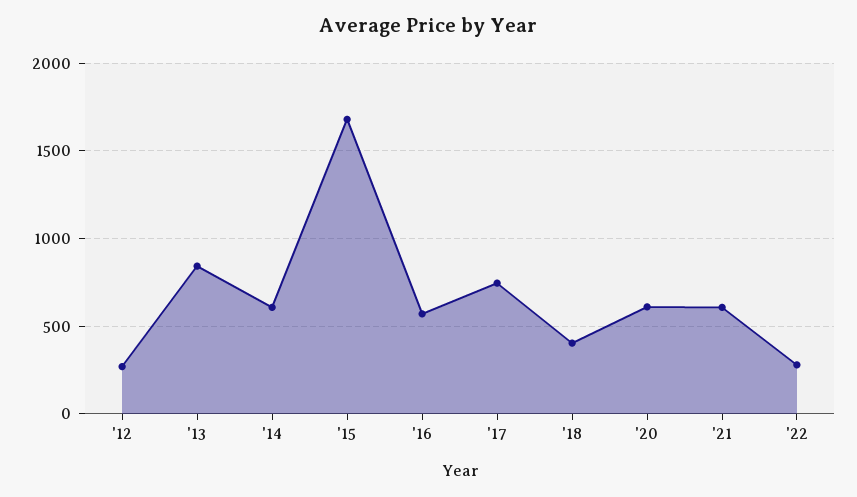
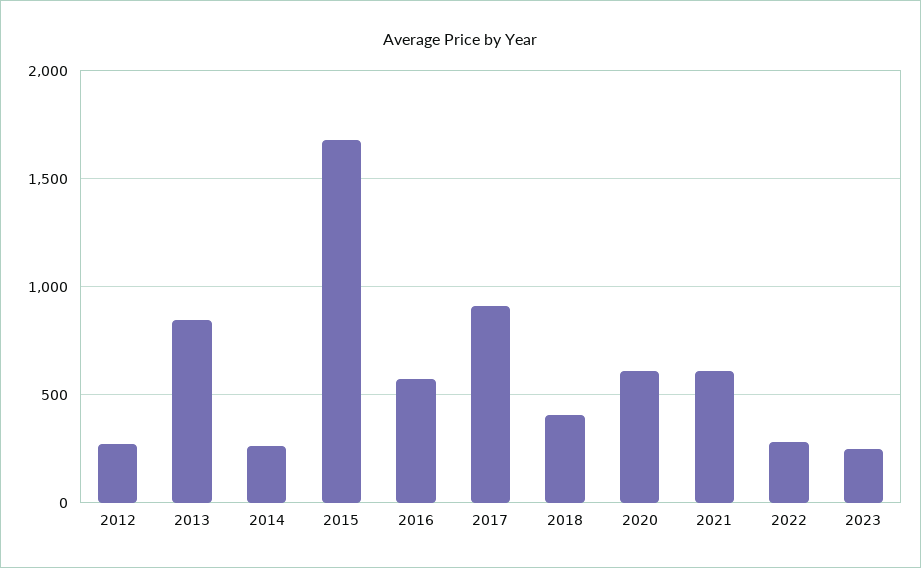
'14: 600 -> 250
'17: 750 -> 900
2023: none -> 250

